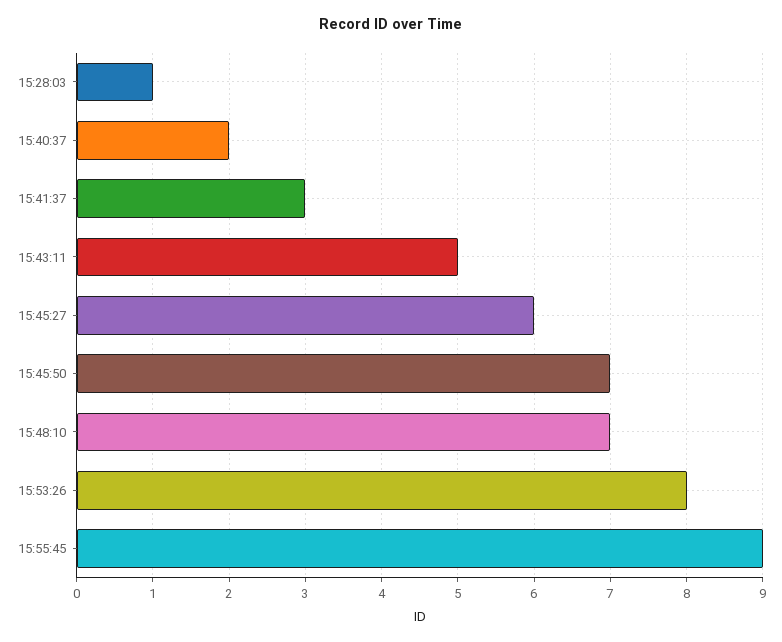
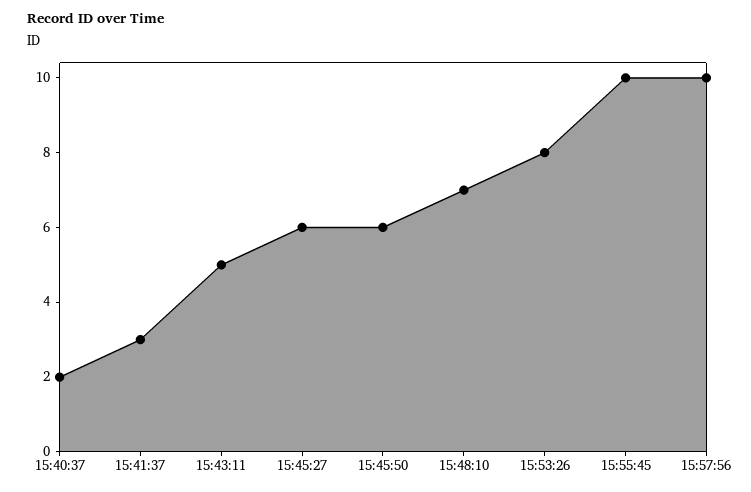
15:28:03: 1 -> none
15:45:50: 7 -> 6
15:55:45: 9 -> 10
15:57:56: none -> 10

